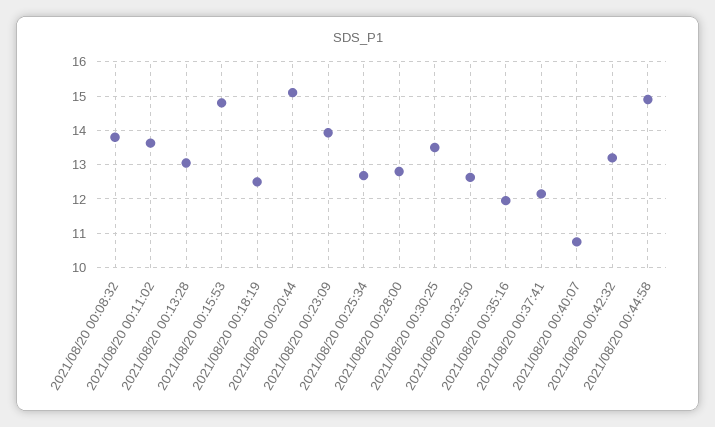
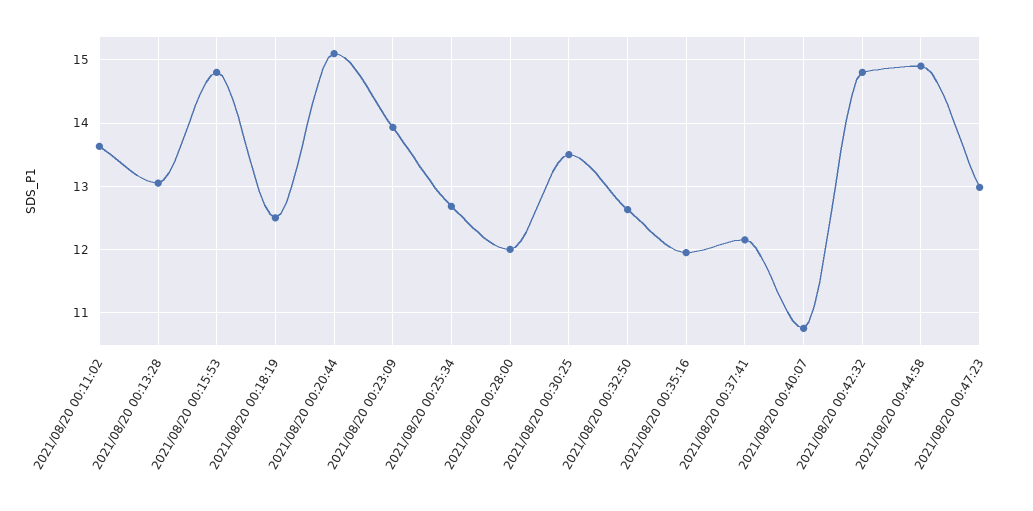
2021/08/20 00:08:32: 13.8 -> none
2021/08/20 00:28:00: 12.8 -> 12
2021/08/20 00:42:32: 13.2 -> 14.8
2021/08/20 00:47:23: none -> 13

